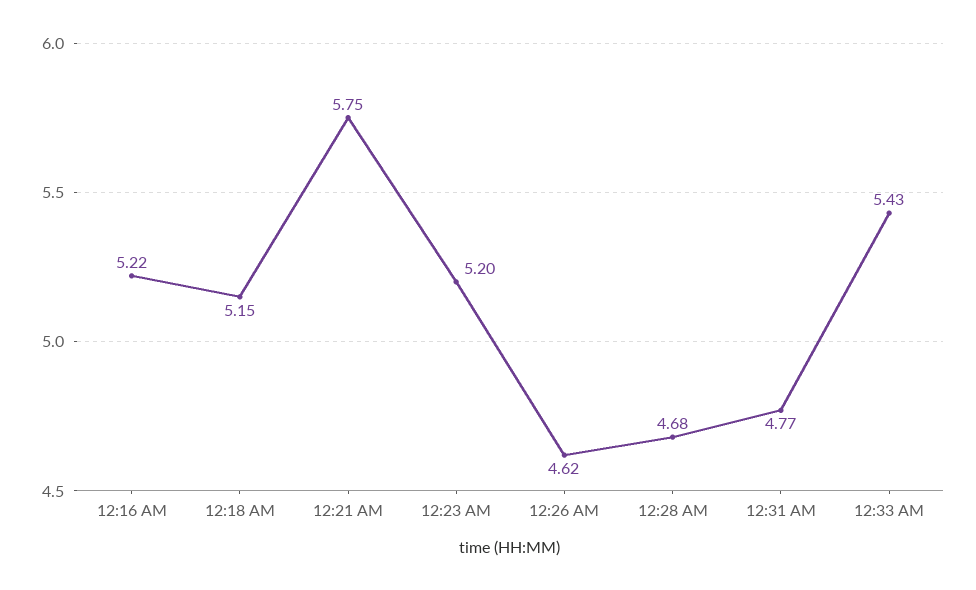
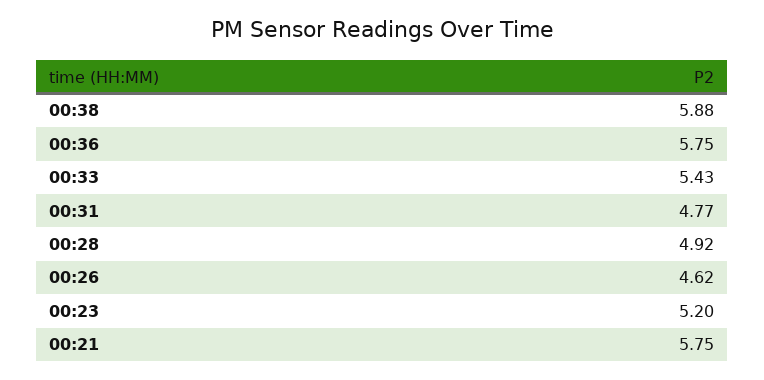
12:16 AM: 5.22 -> none
12:18 AM: 5.15 -> none
12:28 AM: 4.68 -> 4.92
00:38: none -> 5.88
00:36: none -> 5.75

